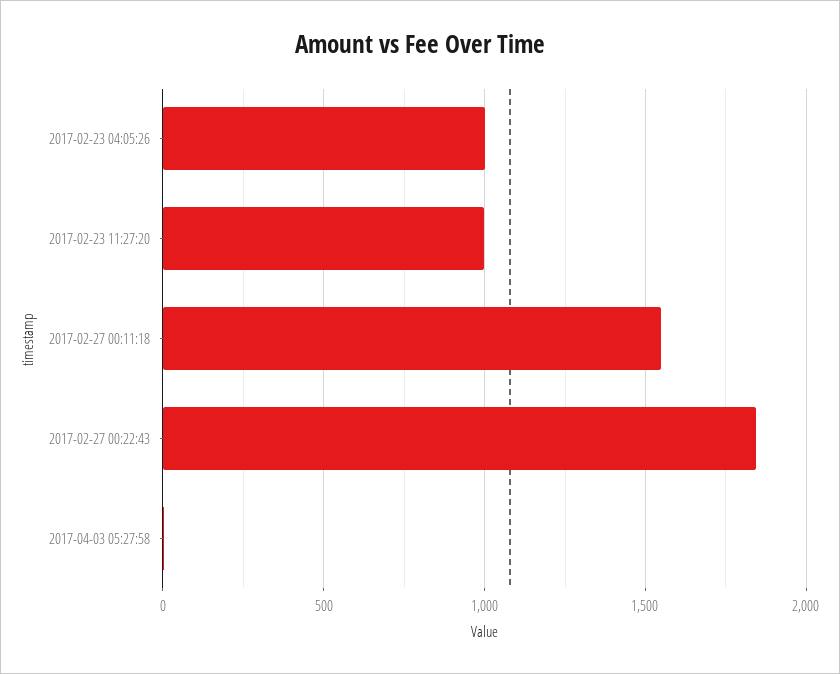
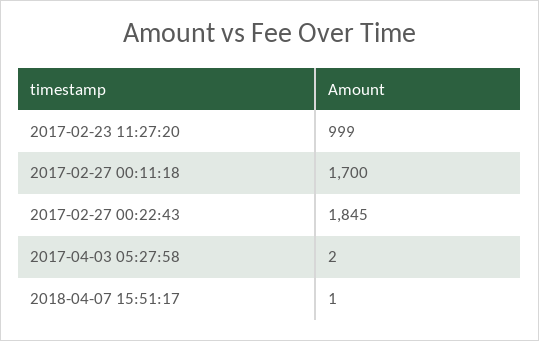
2017-02-23 04:05:26: 1000 -> none
2017-02-27 00:11:18: 1550 -> 1700
2018-04-07 15:51:17: none -> 1

